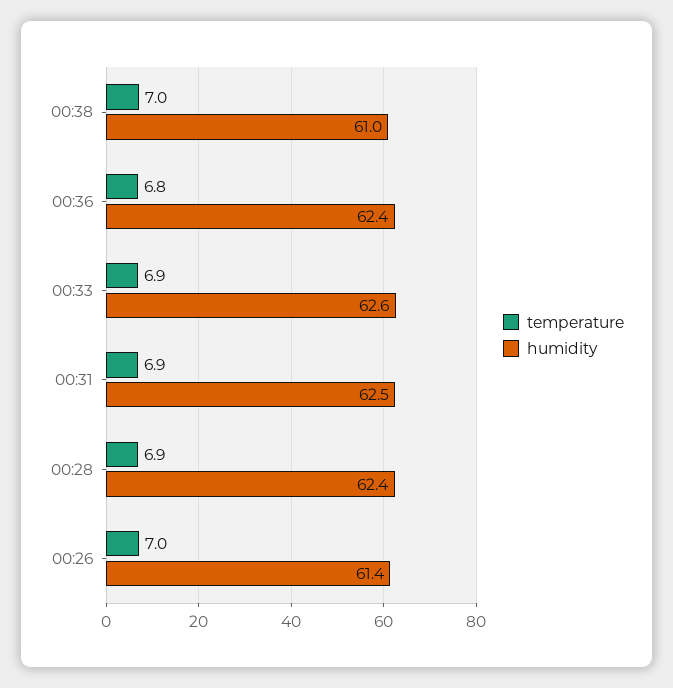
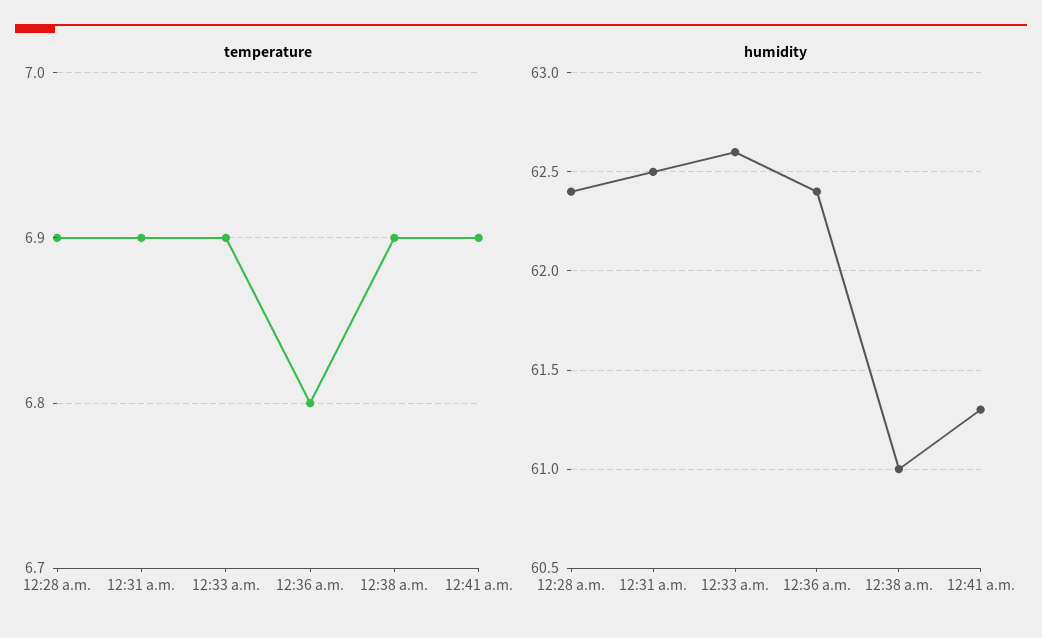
temperature, 00:38: 7 -> 6.9
temperature, 00:26: 7 -> none
humidity, 00:26: 61.4 -> none
temperature, 12:41 a.m.: none -> 6.9
humidity, 12:41 a.m.: none -> 61.3

